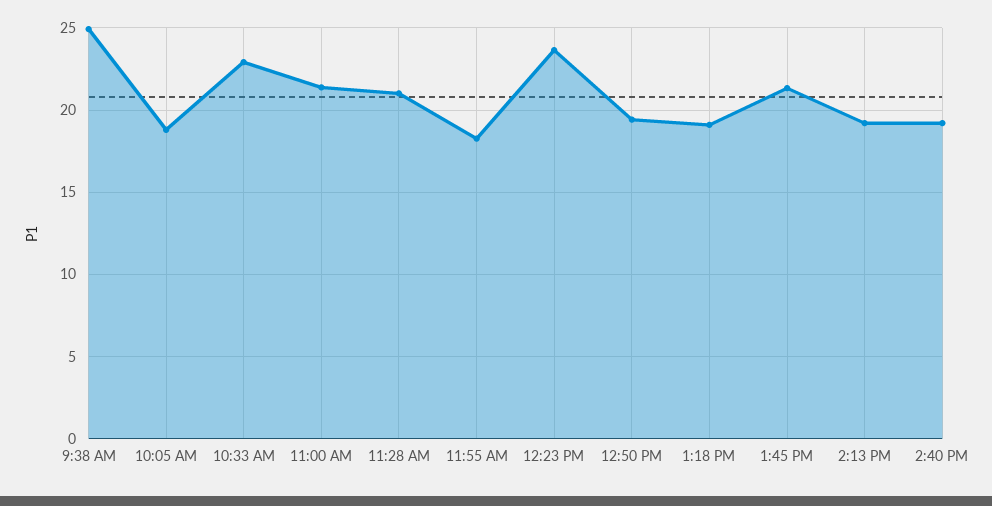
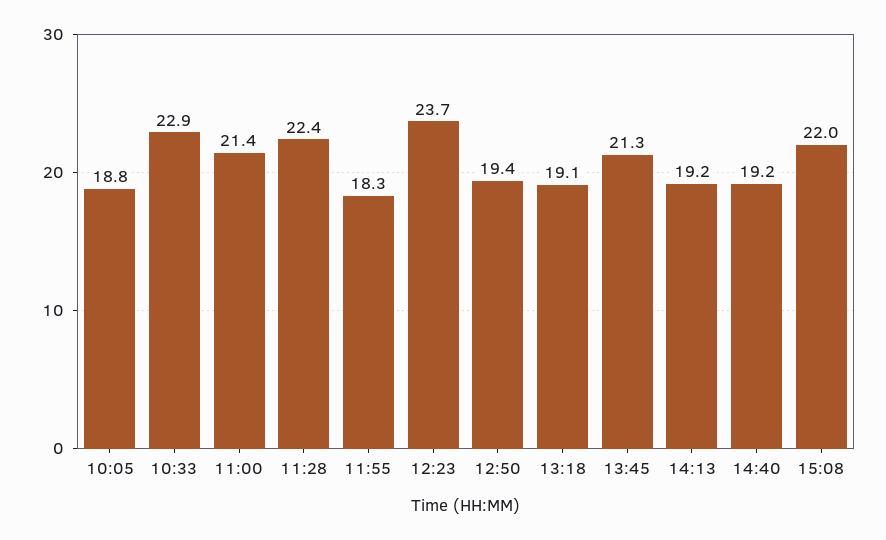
9:38 AM: 25 -> none
11:28 AM: 21 -> 22.4
15:08: none -> 22

